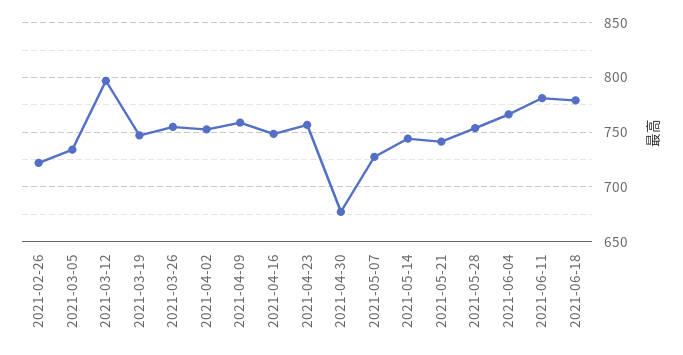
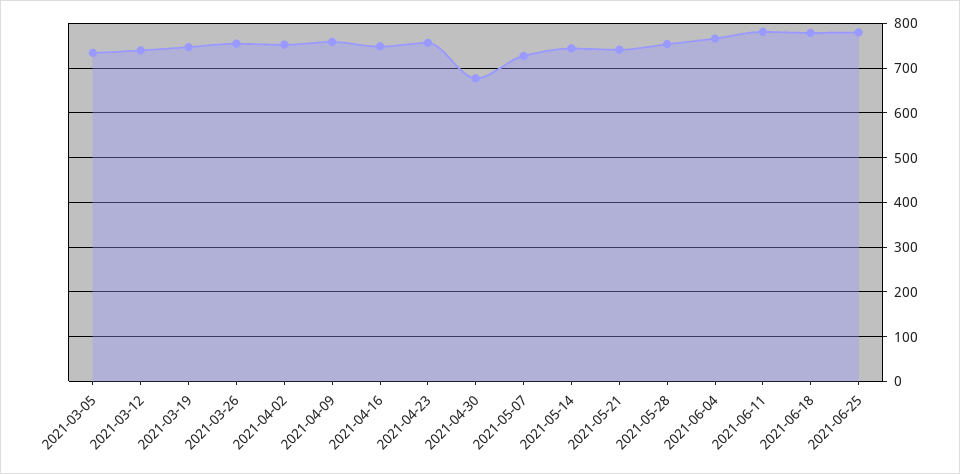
2021-02-26: 720 -> none
2021-03-12: 800 -> 740
2021-06-25: none -> 780

